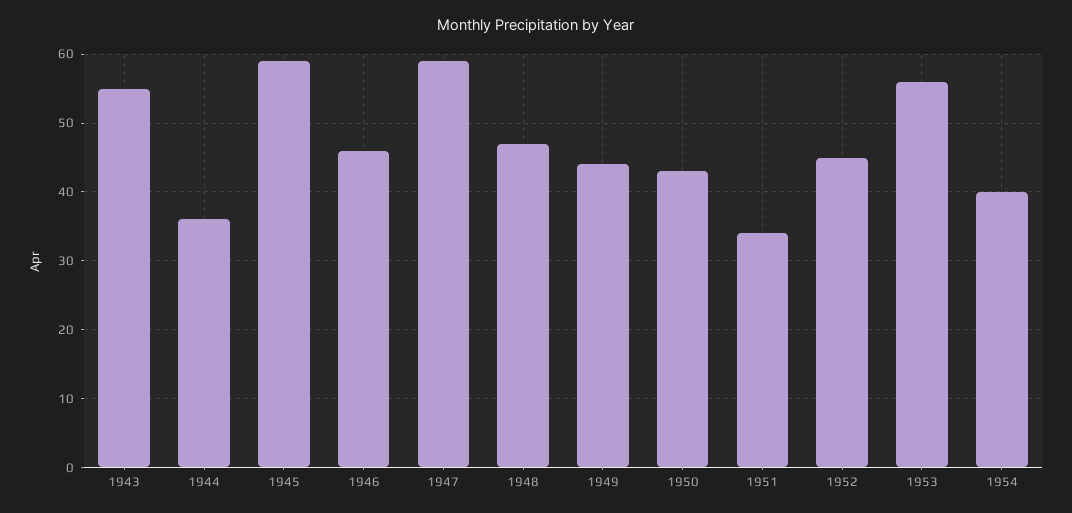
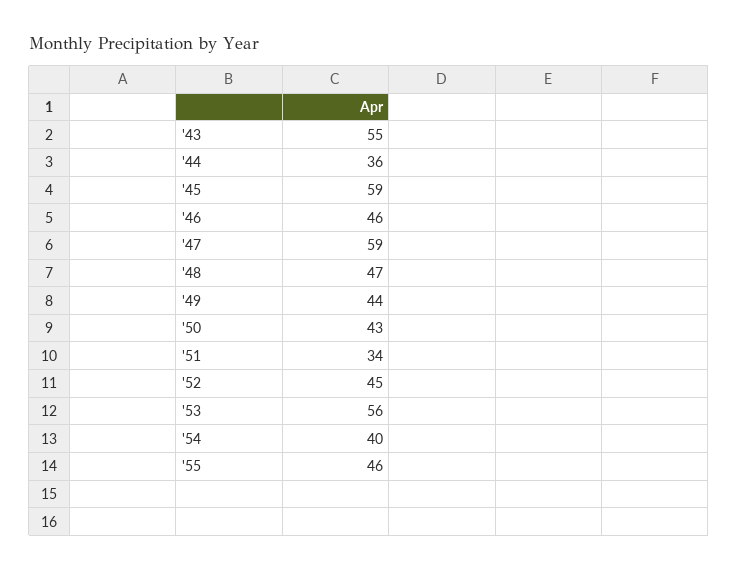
'55: none -> 46

